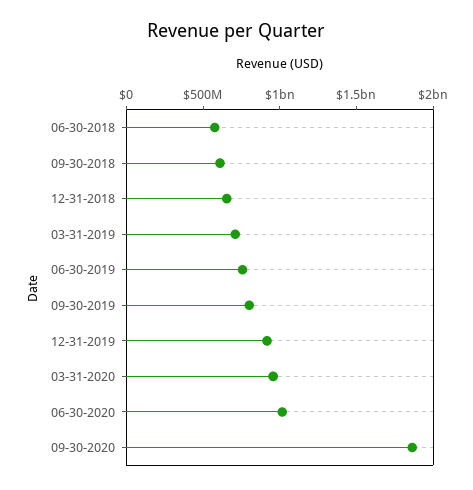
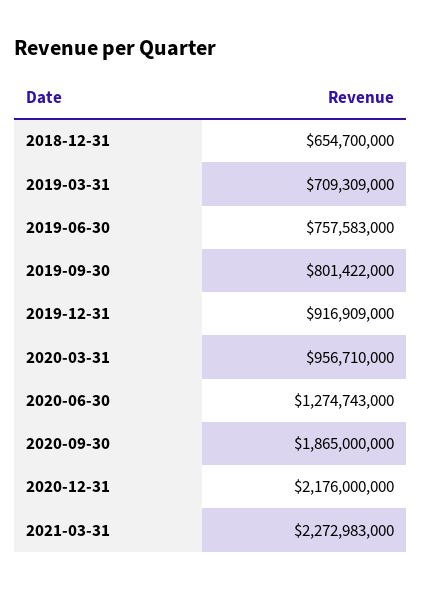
06-30-2018: 600000000 -> none
09-30-2018: 600000000 -> none
06-30-2020: 1000000000 -> 1274743000
2020-12-31: none -> 2176000000
2021-03-31: none -> 2272983000

